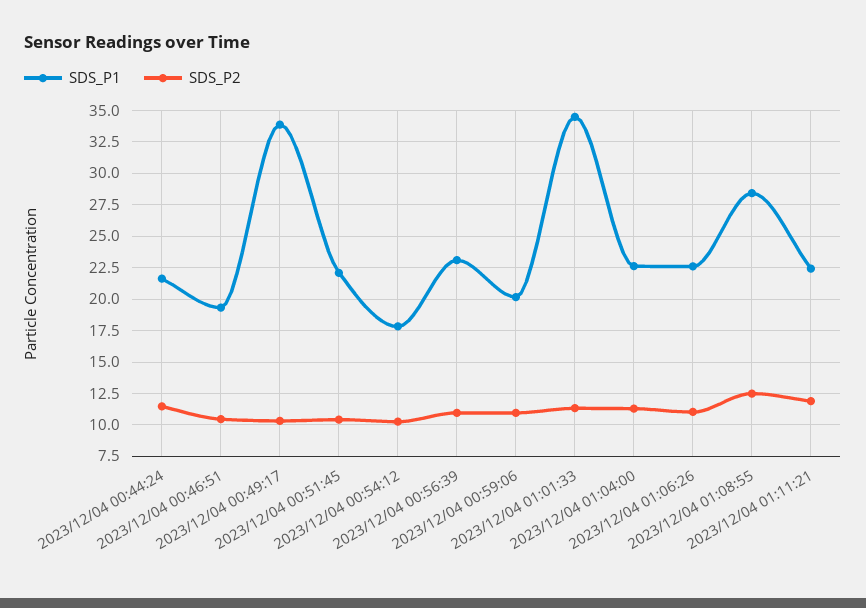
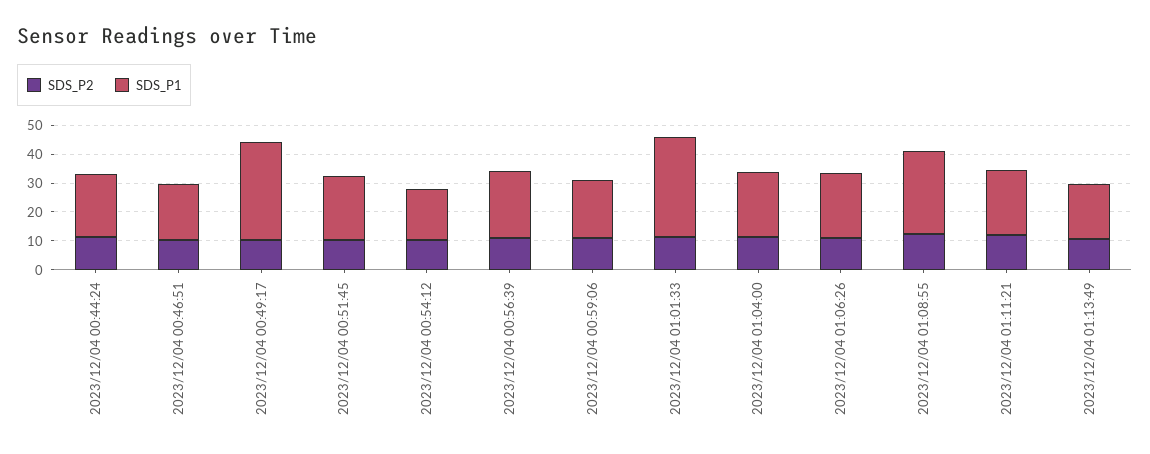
SDS_P2, 2023/12/04 01:13:49: none -> 10
SDS_P1, 2023/12/04 01:13:49: none -> 20

